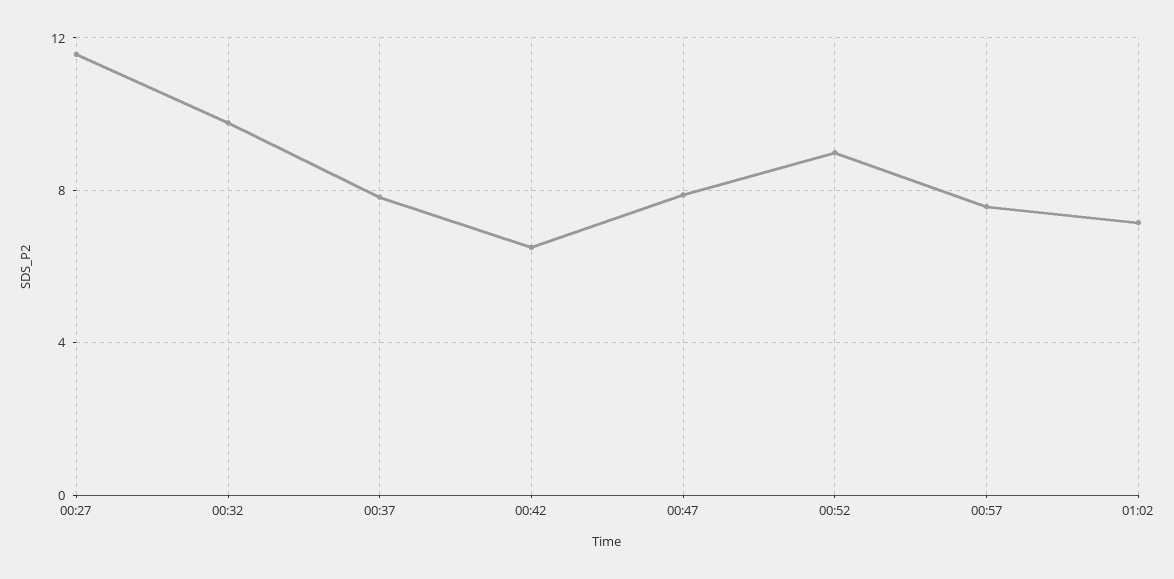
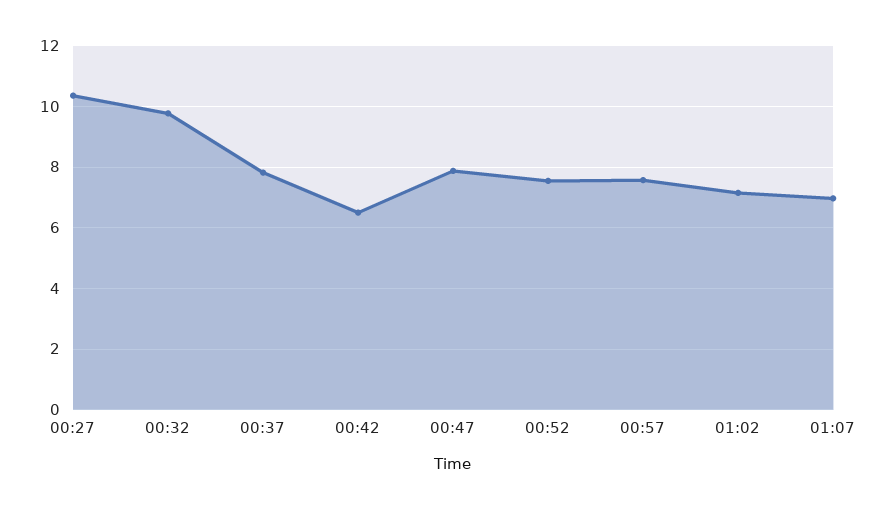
00:27: 11.5 -> 10.4
00:52: 9 -> 7.6
01:07: none -> 7

